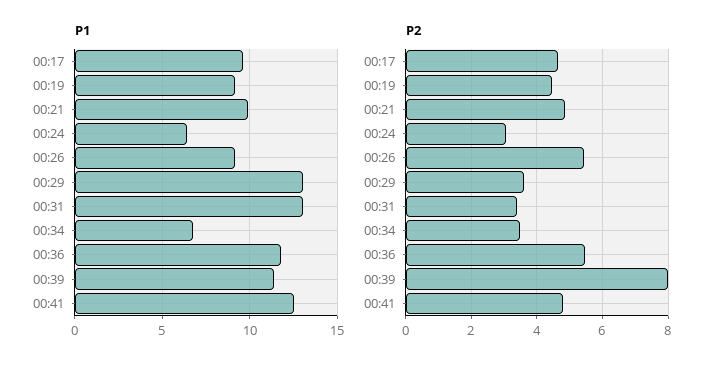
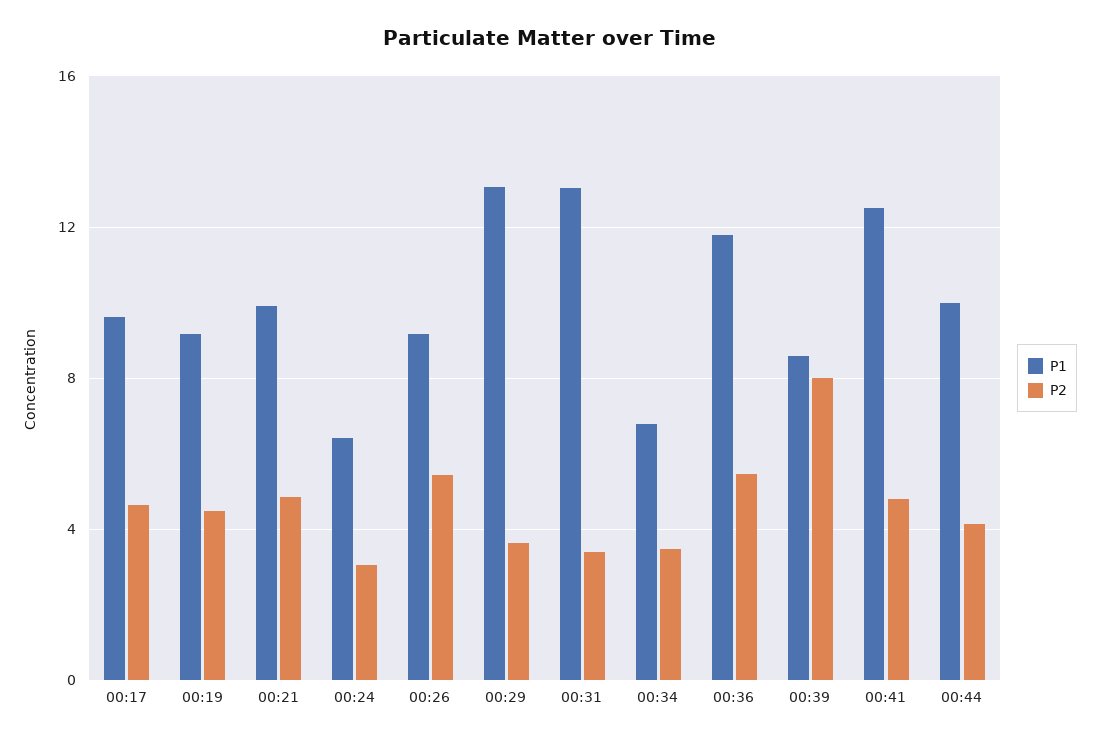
P1, 00:39: 11.5 -> 8.5
P1, 00:44: none -> 10
P2, 00:44: none -> 4

